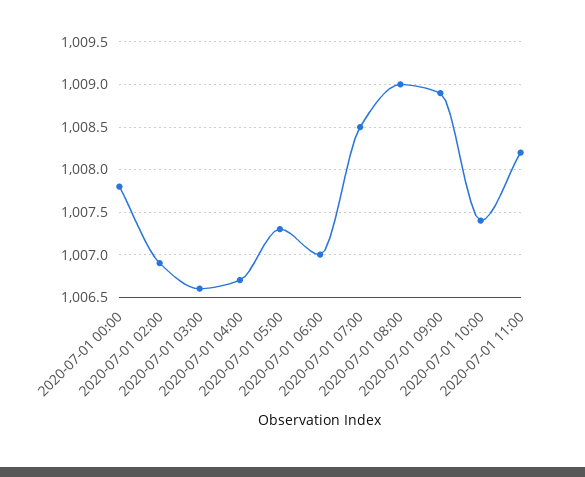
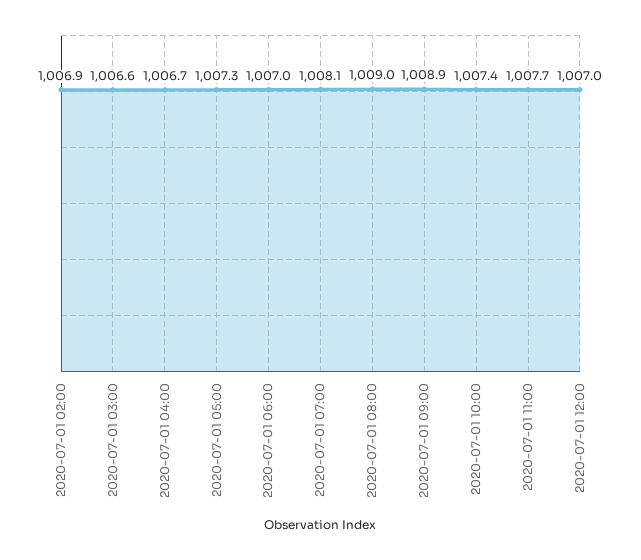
2020-07-01 00:00: 1007.8 -> none
2020-07-01 07:00: 1008.5 -> 1008.1
2020-07-01 11:00: 1008.2 -> 1007.7
2020-07-01 12:00: none -> 1007

